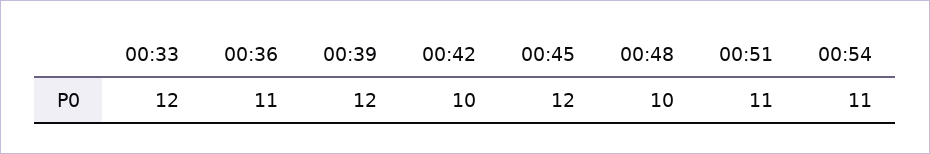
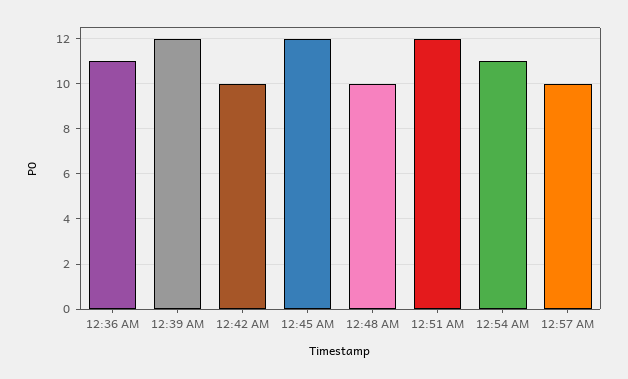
00:33: 12 -> none
00:51: 11 -> 12
12:57 AM: none -> 10

